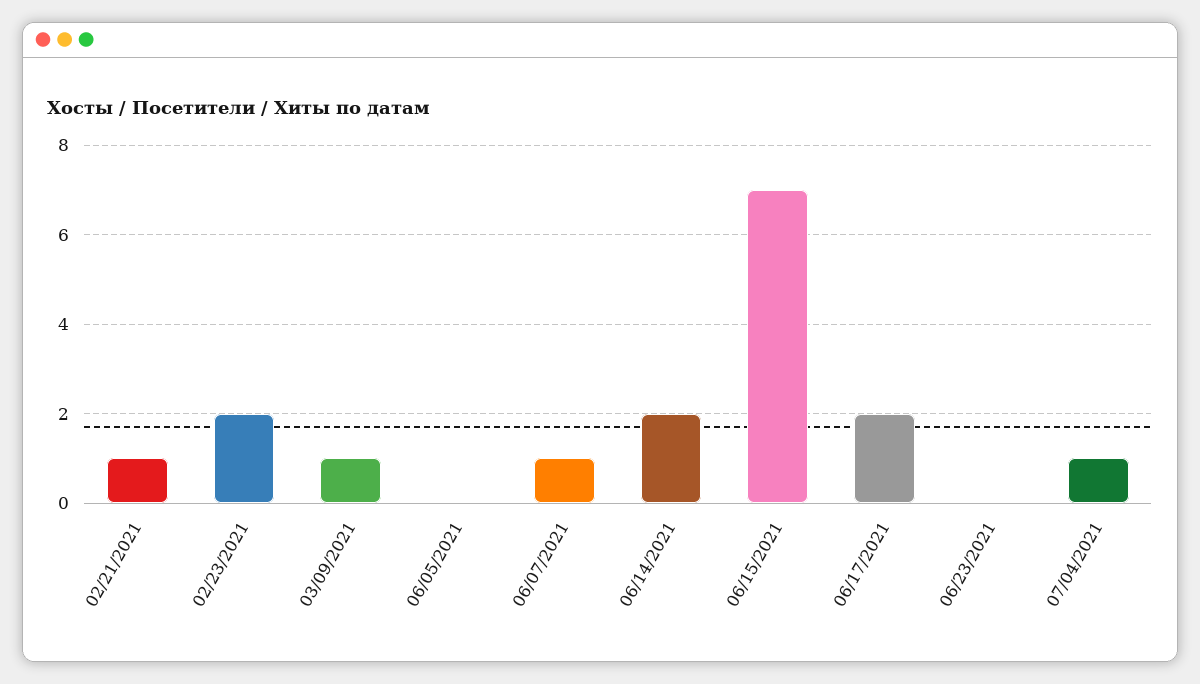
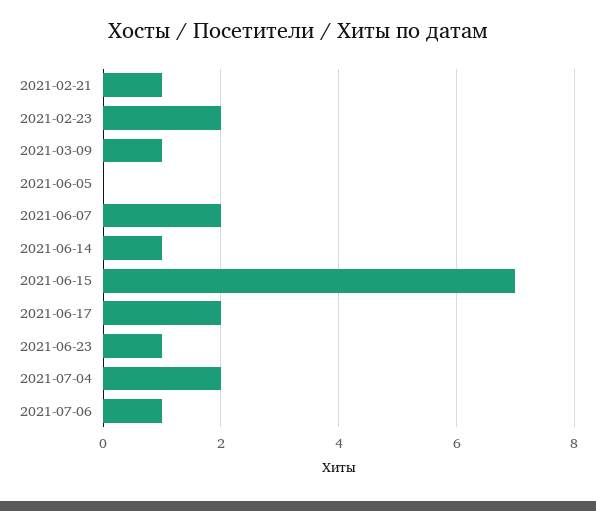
06/07/2021: 1 -> 2
06/14/2021: 2 -> 1
06/23/2021: 0 -> 1
07/04/2021: 1 -> 2
2021-07-06: none -> 1

